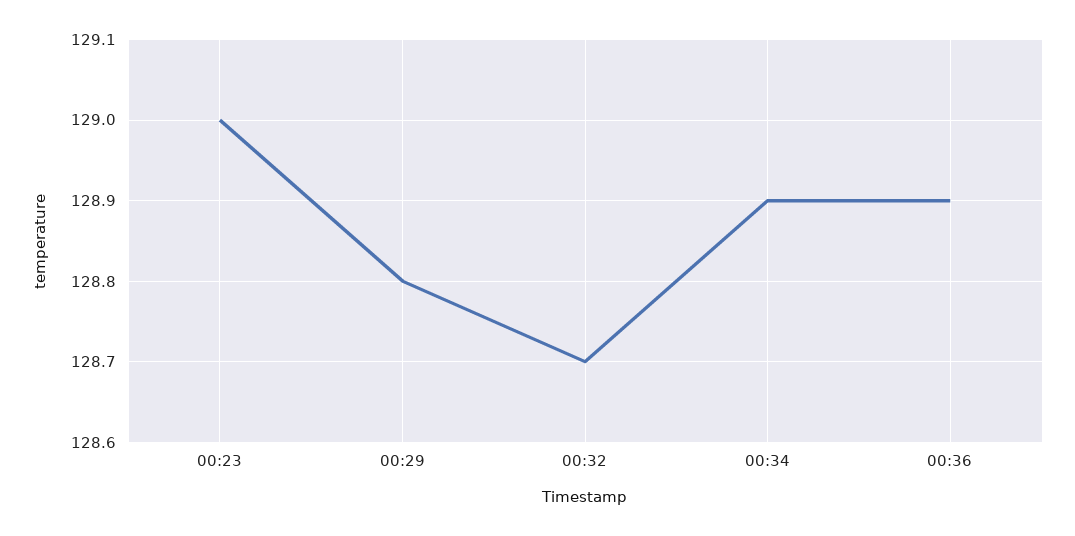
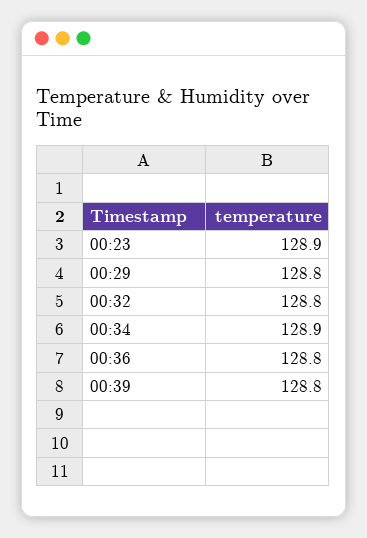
00:23: 129 -> 128.9
00:32: 128.7 -> 128.8
00:36: 128.9 -> 128.8
00:39: none -> 128.8

